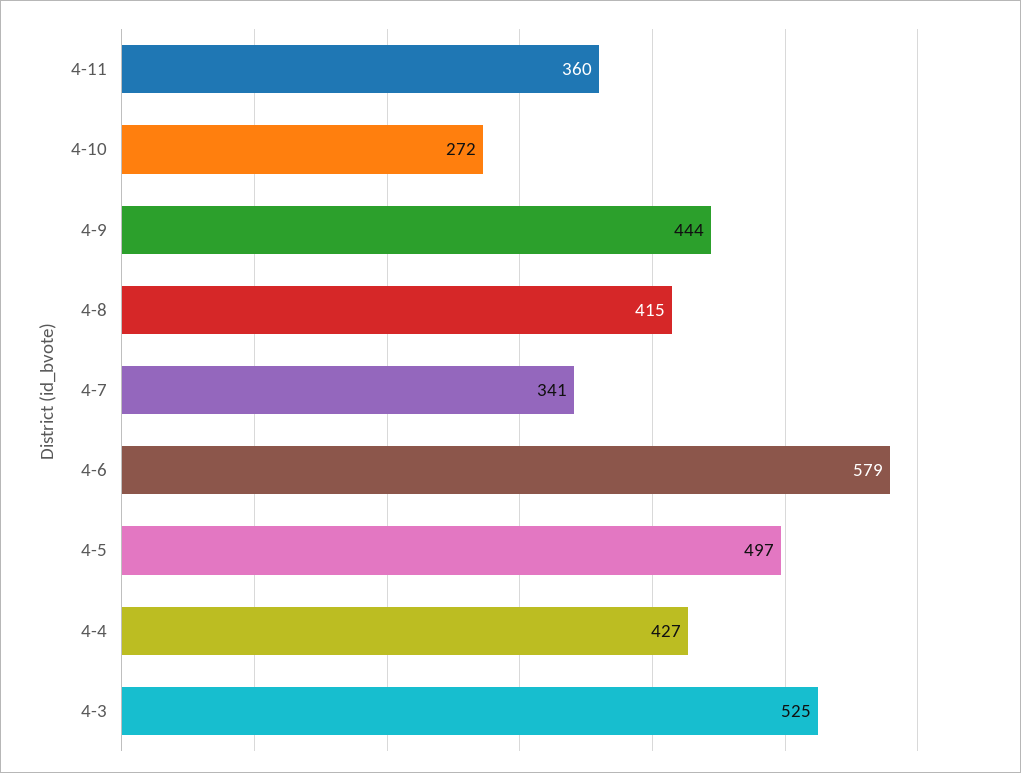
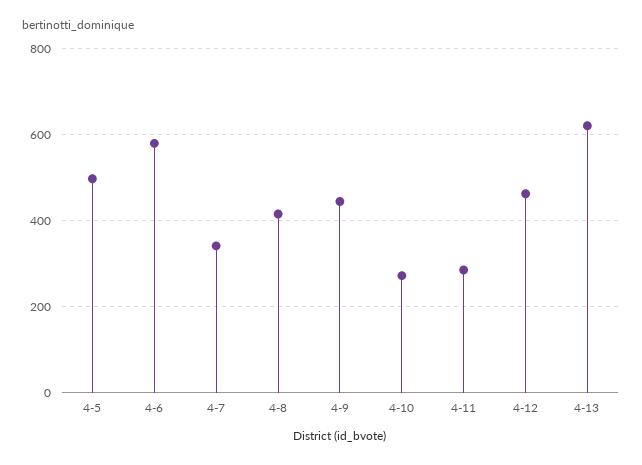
4-11: 360 -> 280
4-4: 427 -> none
4-3: 525 -> none
4-12: none -> 460
4-13: none -> 620

